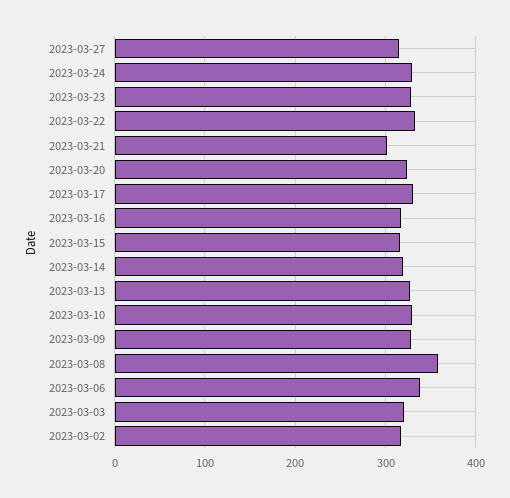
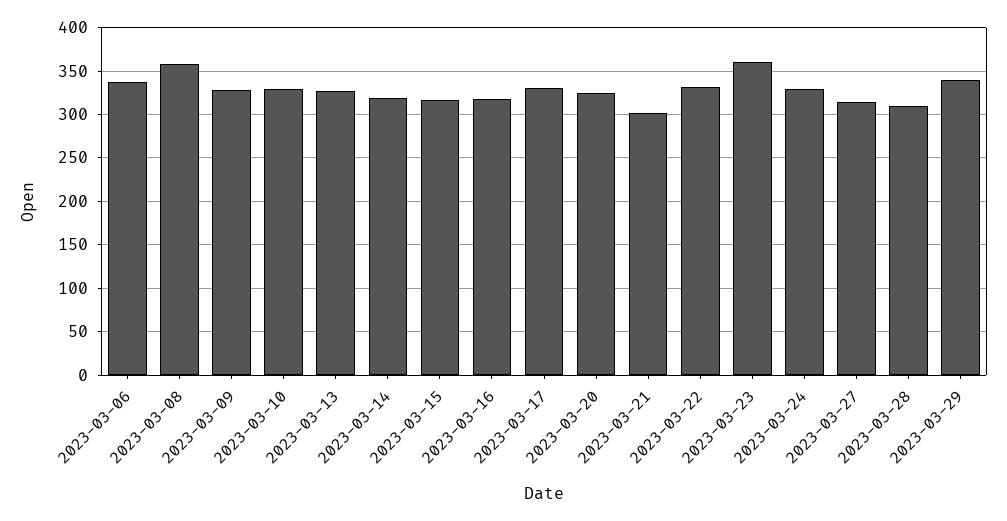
2023-03-23: 330 -> 360
2023-03-03: 320 -> none
2023-03-02: 320 -> none
2023-03-28: none -> 310
2023-03-29: none -> 340

